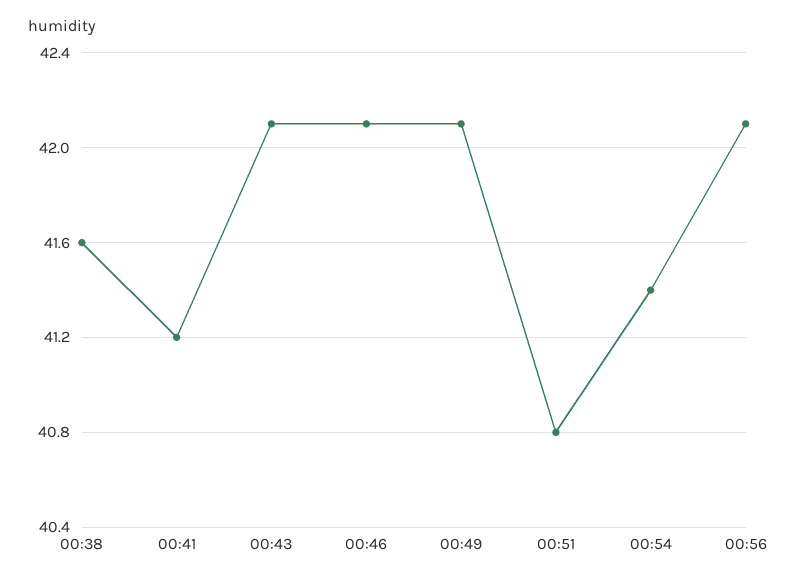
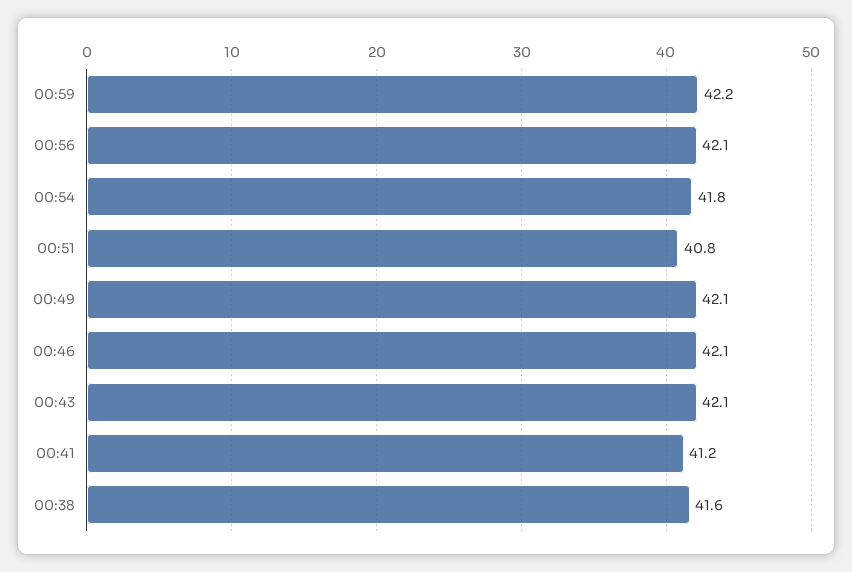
00:54: 41.4 -> 41.8
00:59: none -> 42.2

